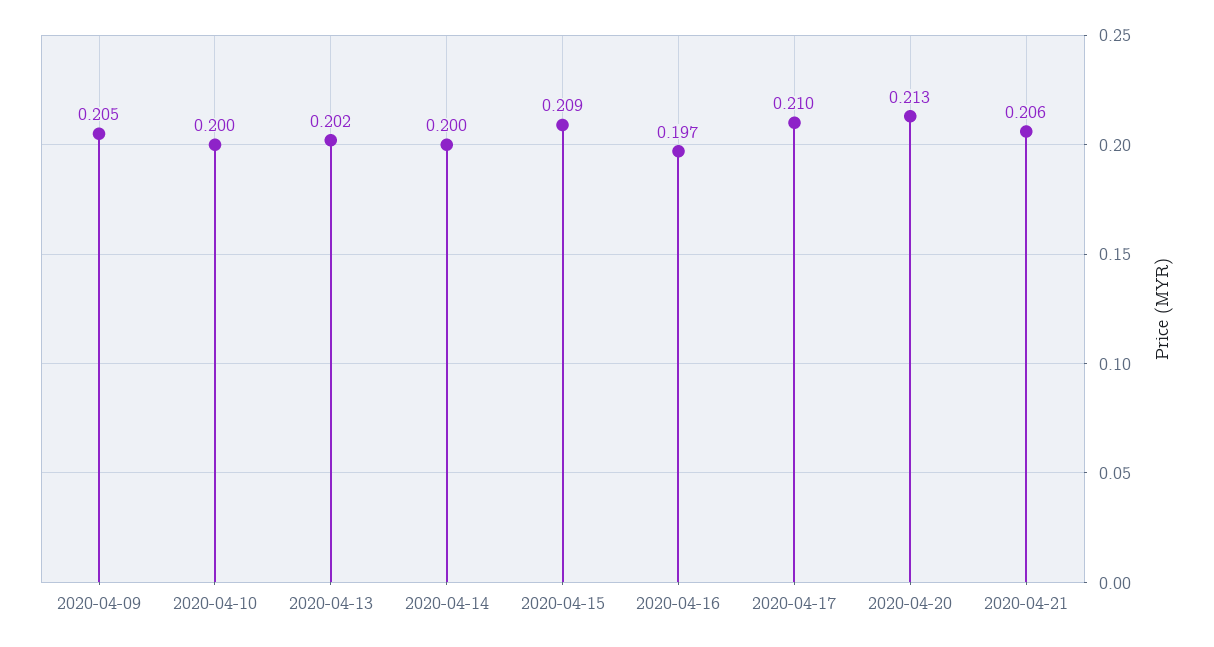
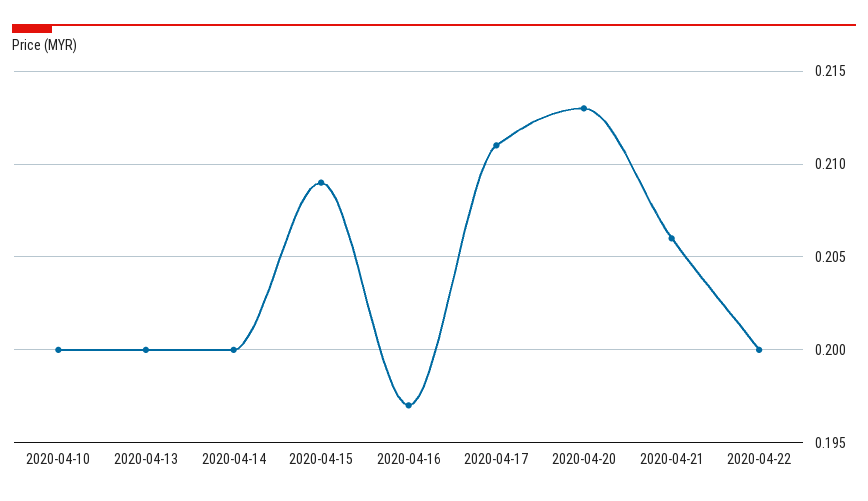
2020-04-09: 0.205 -> none
2020-04-13: 0.202 -> 0.2
2020-04-17: 0.21 -> 0.211
2020-04-22: none -> 0.2

